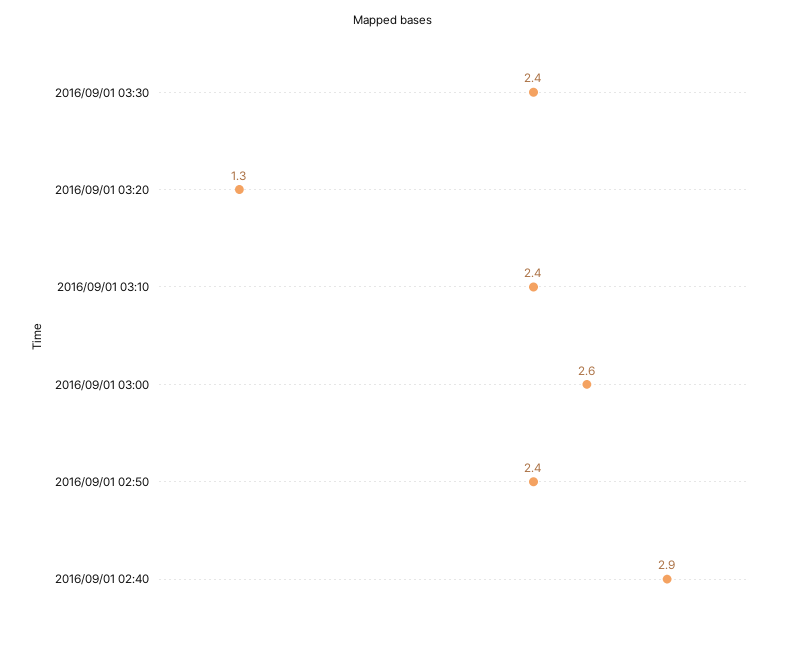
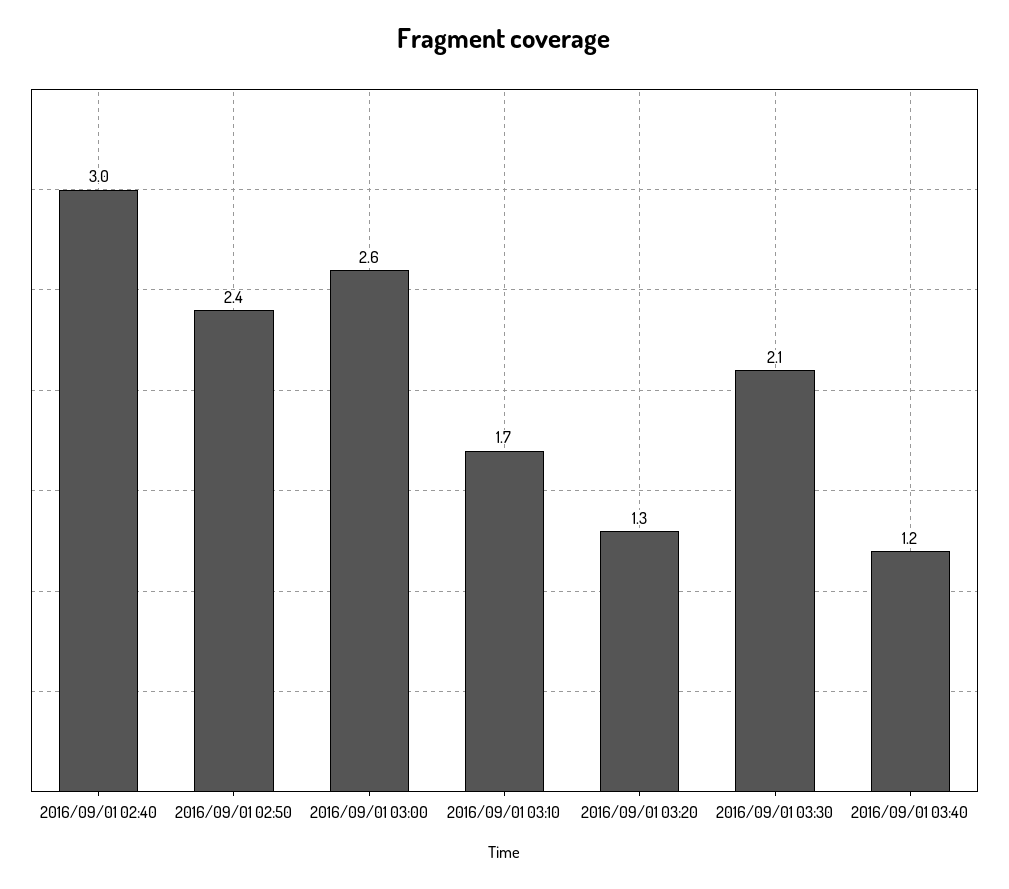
2016/09/01 03:30: 2.4 -> 2.1
2016/09/01 03:10: 2.4 -> 1.7
2016/09/01 02:40: 2.9 -> 3
2016/09/01 03:40: none -> 1.2

